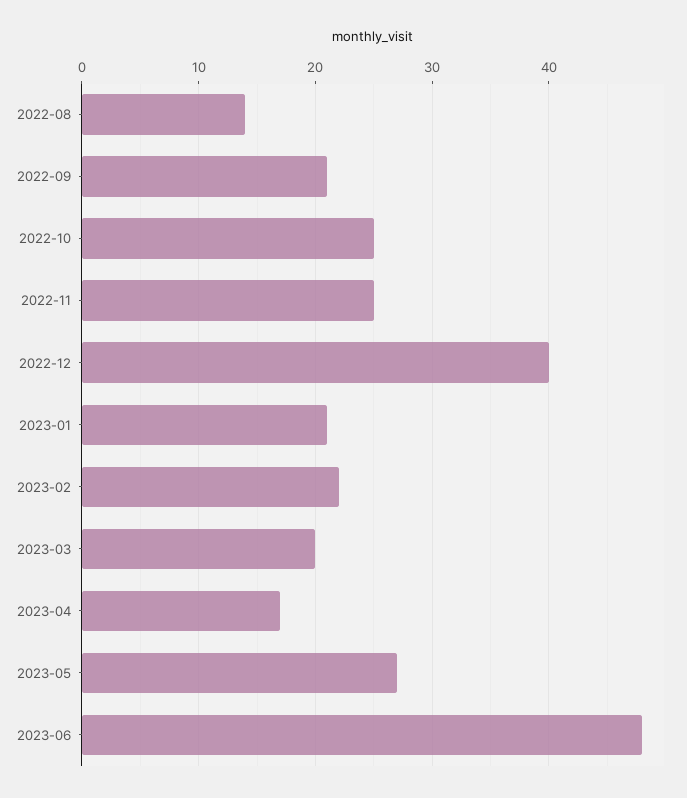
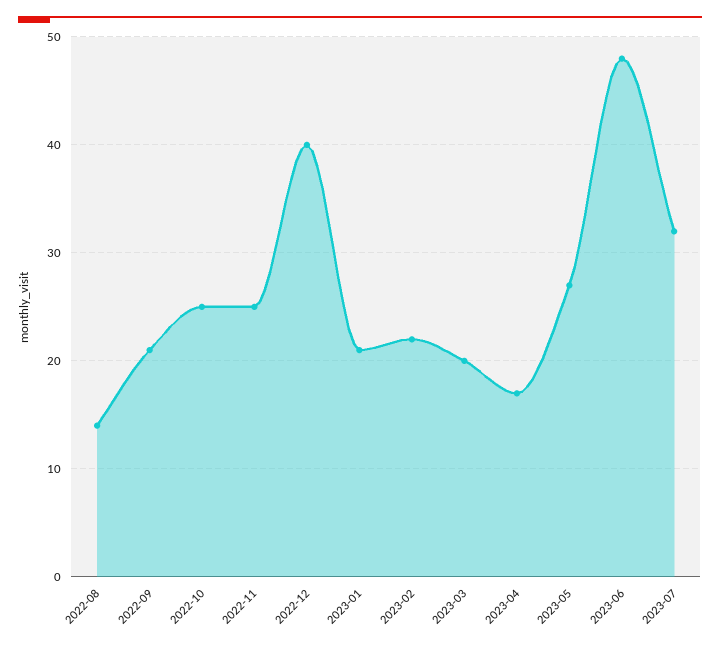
2023-07: none -> 32

